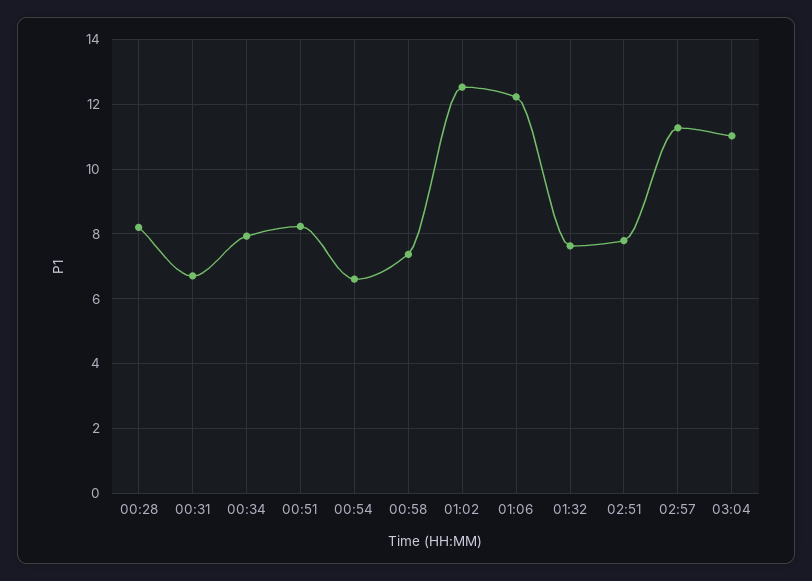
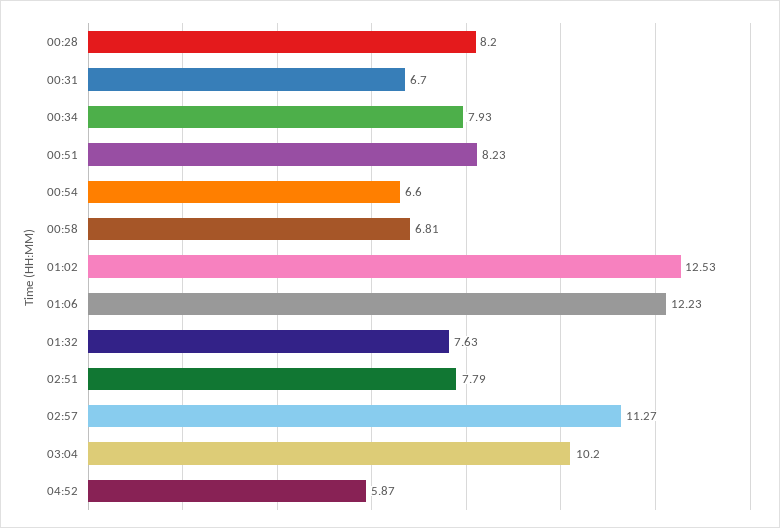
00:58: 7.4 -> 6.81
03:04: 11 -> 10.2
04:52: none -> 5.87

